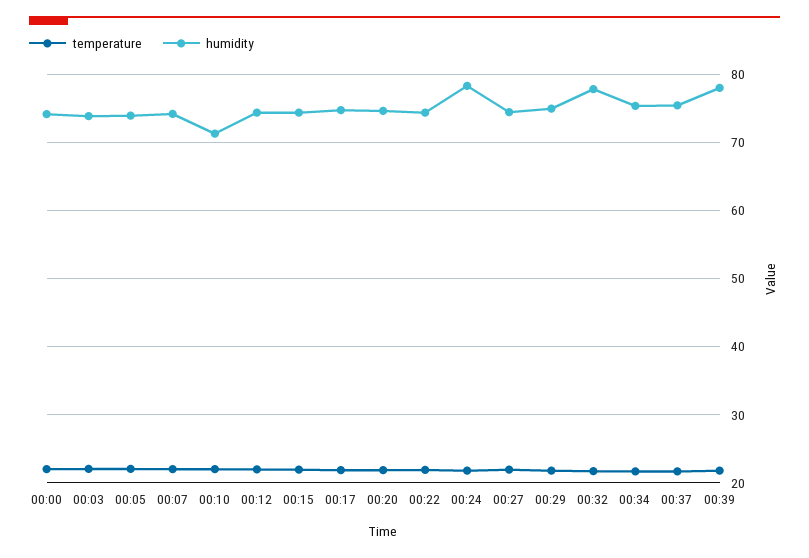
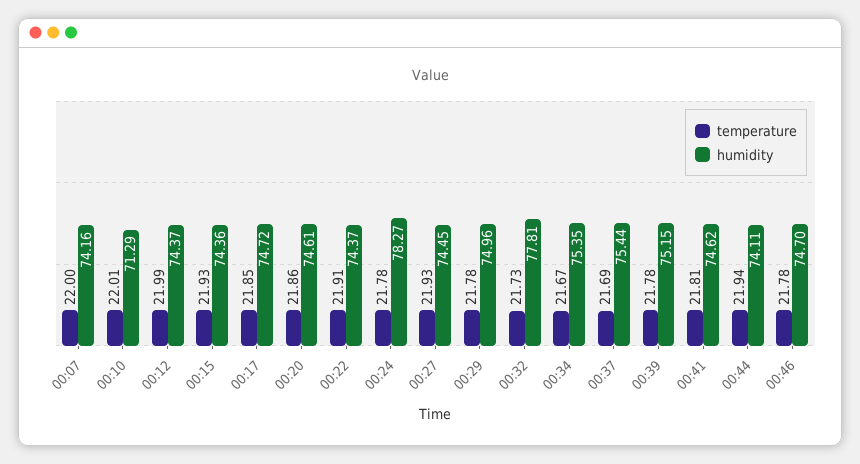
temperature, 00:00: 22 -> none
humidity, 00:00: 74 -> none
temperature, 00:03: 22 -> none
humidity, 00:03: 74 -> none
temperature, 00:05: 22 -> none
humidity, 00:05: 74 -> none
humidity, 00:39: 78 -> 75.15
temperature, 00:41: none -> 21.81
humidity, 00:41: none -> 74.62
temperature, 00:44: none -> 21.94
humidity, 00:44: none -> 74.11
temperature, 00:46: none -> 21.78
humidity, 00:46: none -> 74.7

